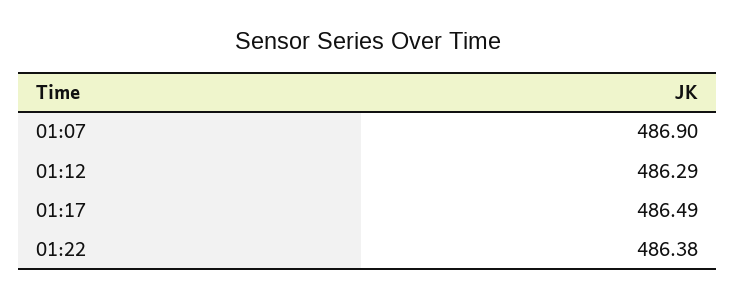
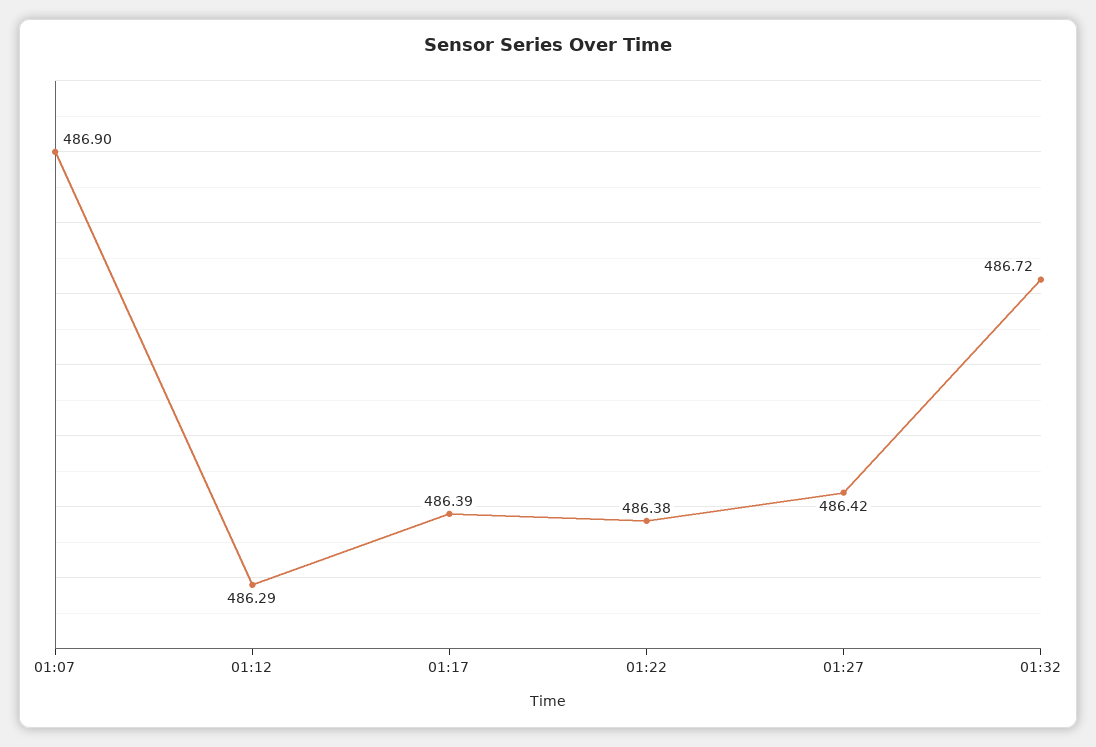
01:17: 486.49 -> 486.39
01:27: none -> 486.42
01:32: none -> 486.72

